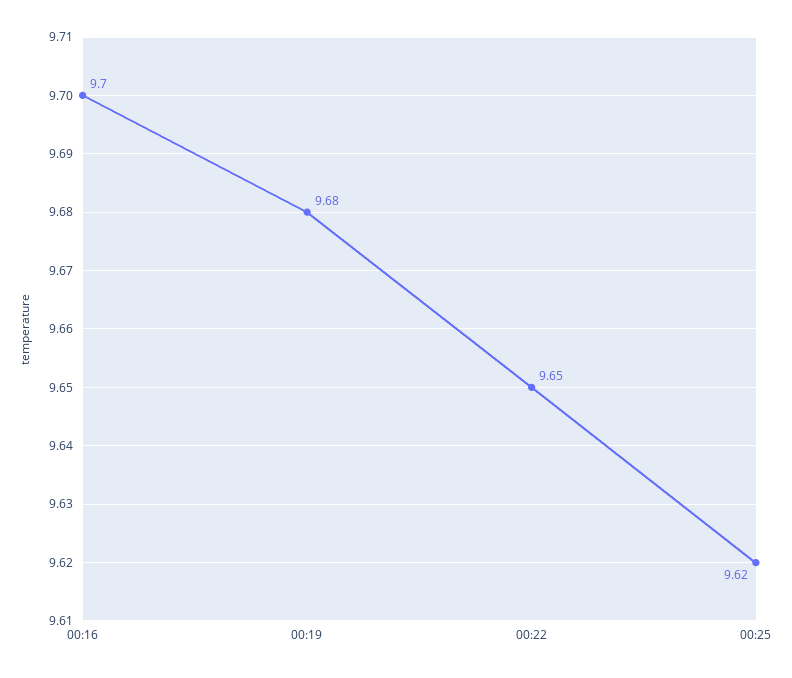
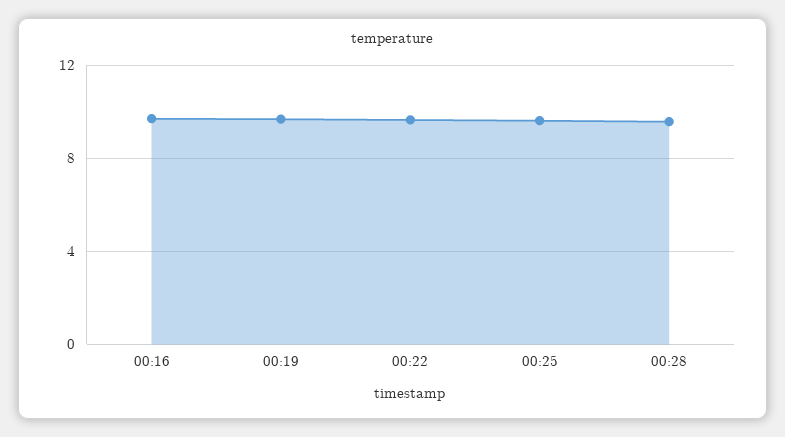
00:28: none -> 9.5

